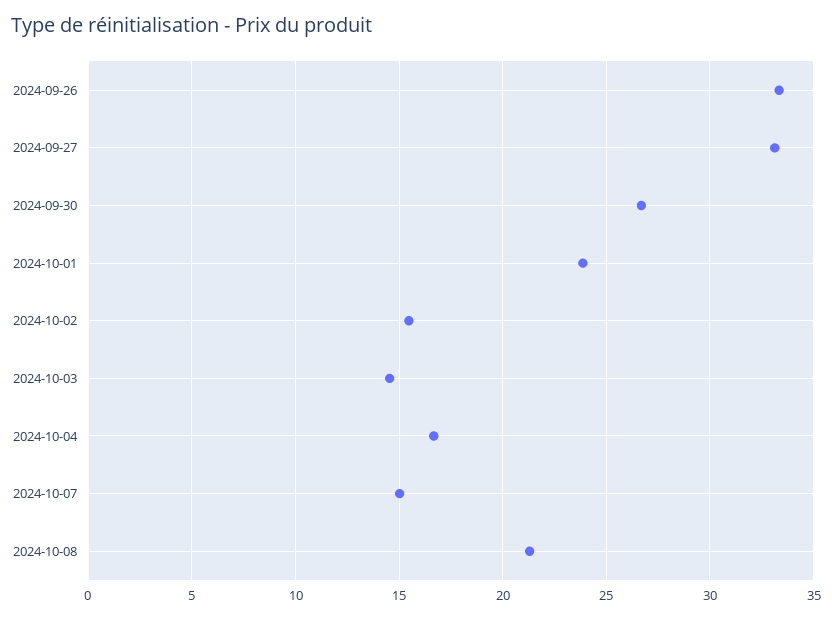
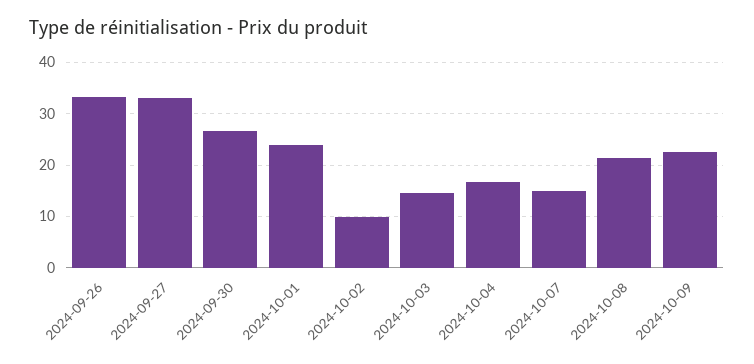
2024-10-02: 15.5 -> 10
2024-10-09: none -> 22

